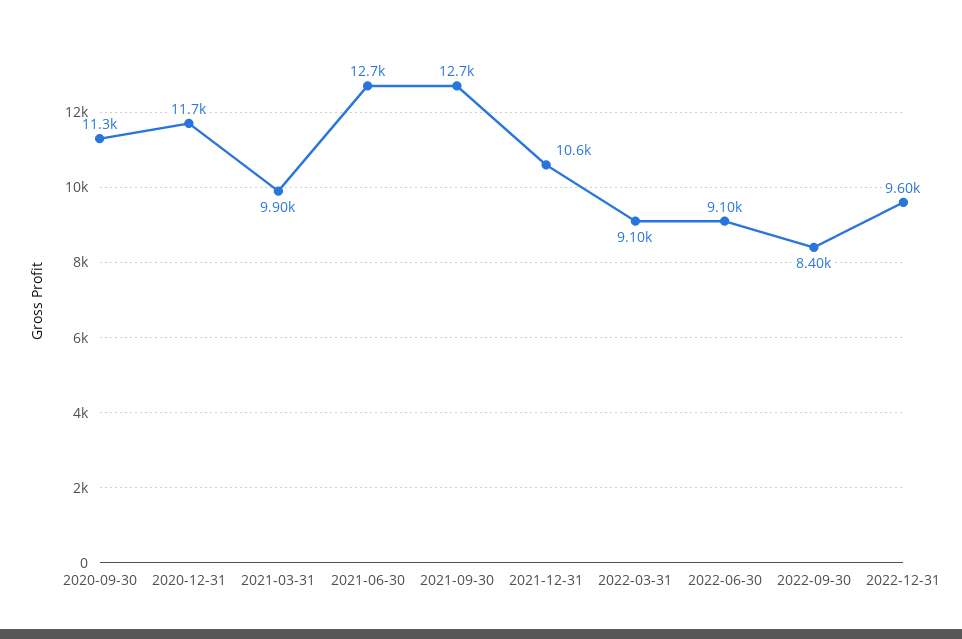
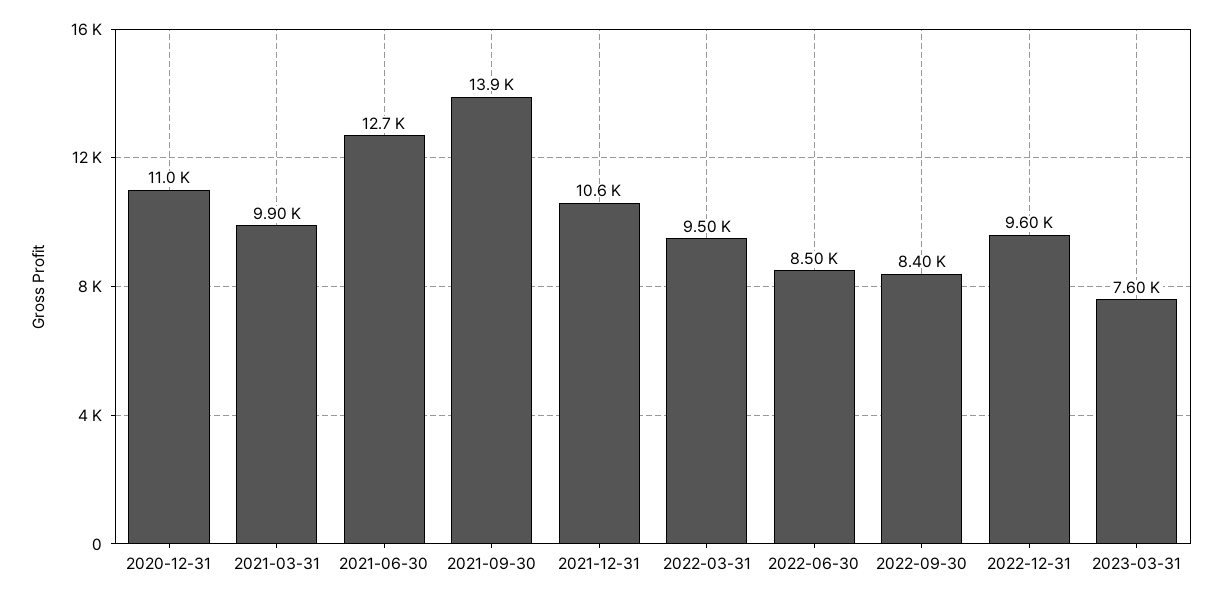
2020-09-30: 11300 -> none
2020-12-31: 11700 -> 11000
2021-09-30: 12700 -> 13900
2022-03-31: 9100 -> 9500
2022-06-30: 9100 -> 8500
2023-03-31: none -> 7600

